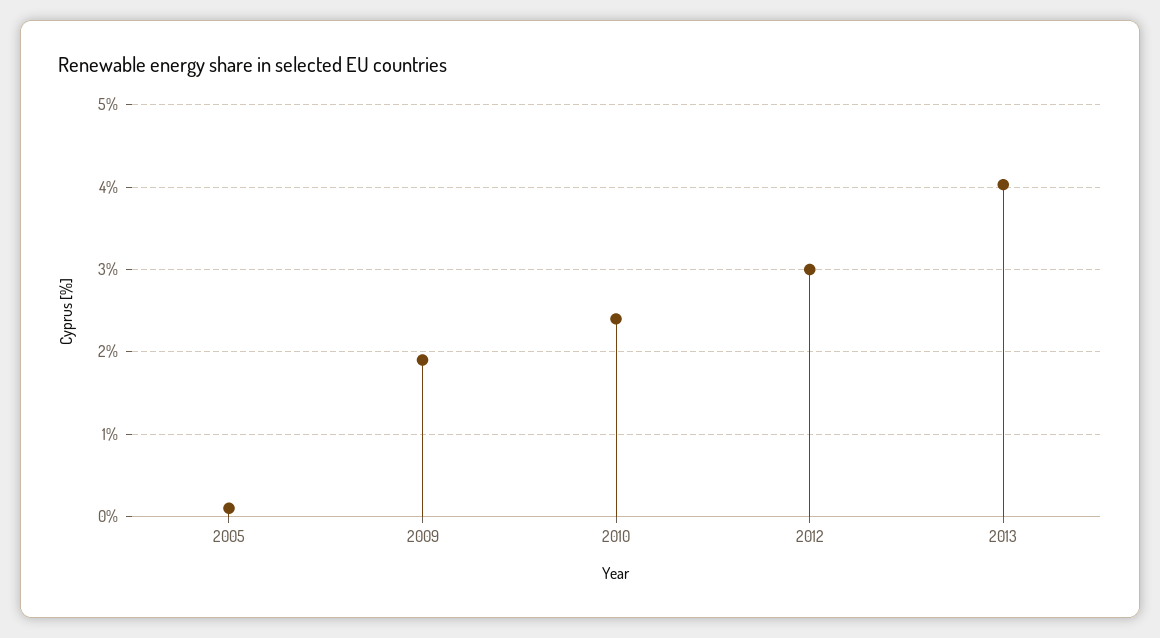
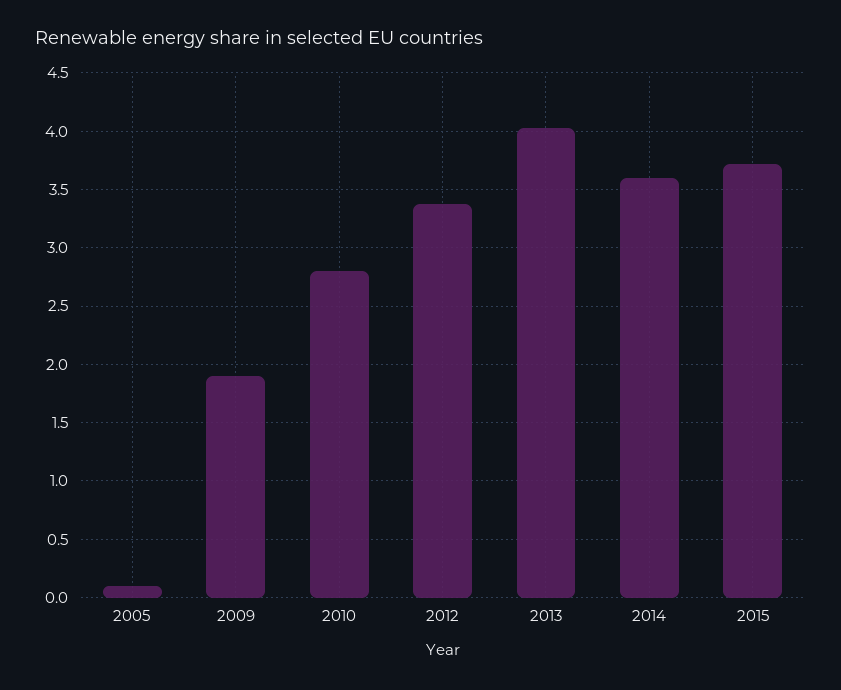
2010: 2.4 -> 2.8
2012: 3 -> 3.4
2014: none -> 3.6
2015: none -> 3.7

